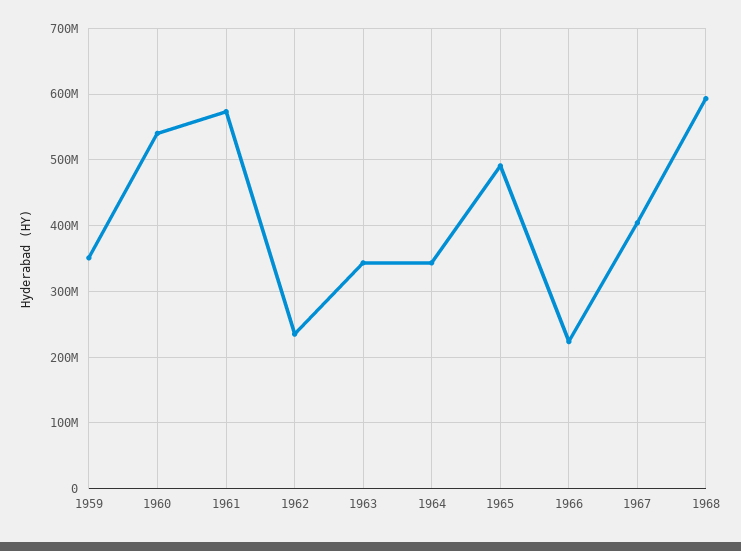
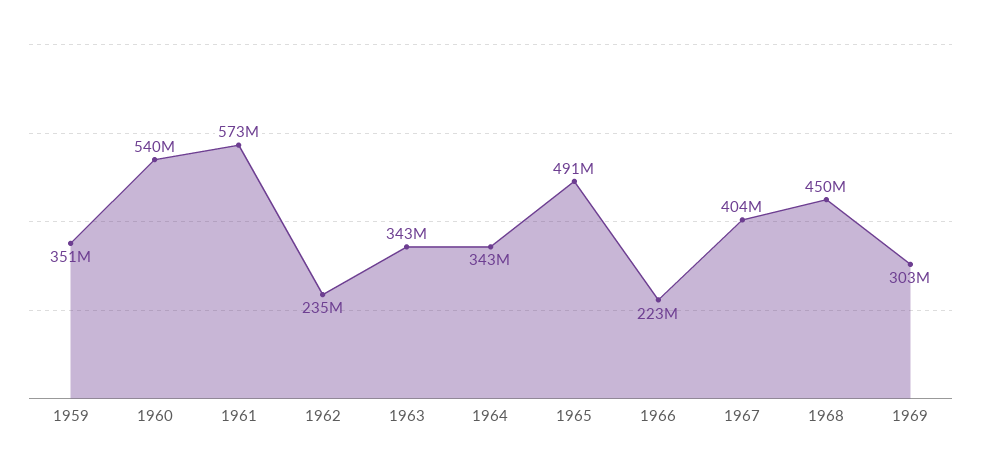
1968: 590000000 -> 450000000
1969: none -> 303000000

